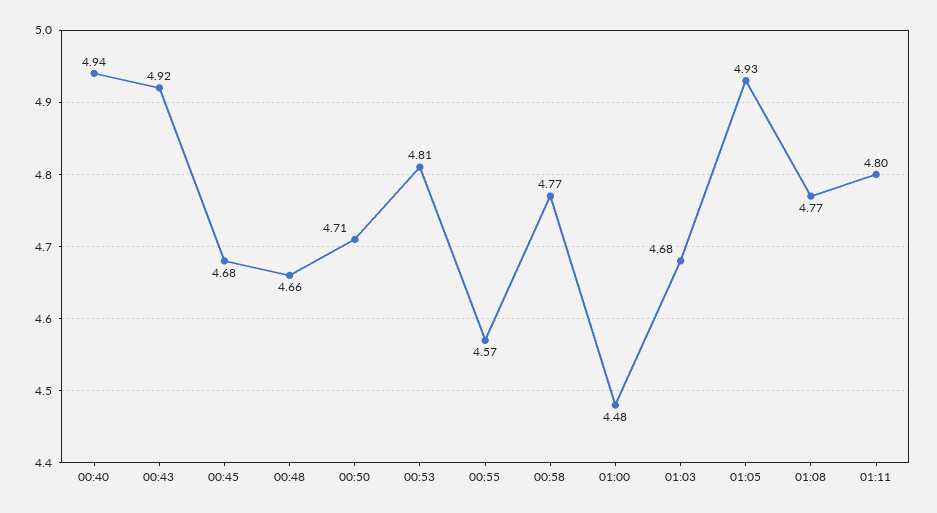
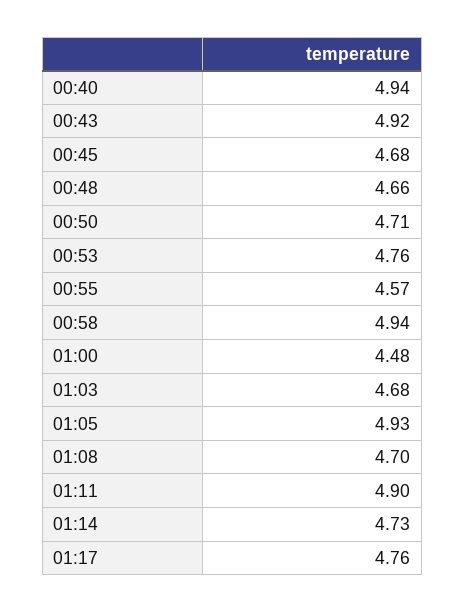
00:53: 4.81 -> 4.76
00:58: 4.77 -> 4.94
01:08: 4.77 -> 4.7
01:11: 4.8 -> 4.9
01:14: none -> 4.73
01:17: none -> 4.76

